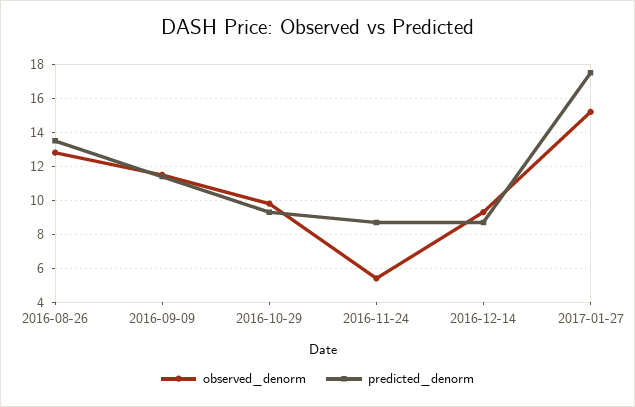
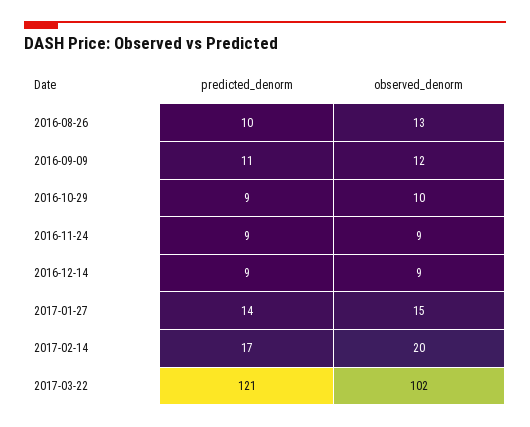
predicted_denorm, 2016-08-26: 13.5 -> 10
observed_denorm, 2016-11-24: 5.5 -> 9
predicted_denorm, 2017-01-27: 17.5 -> 14
predicted_denorm, 2017-02-14: none -> 17
observed_denorm, 2017-02-14: none -> 20
predicted_denorm, 2017-03-22: none -> 121
observed_denorm, 2017-03-22: none -> 102

